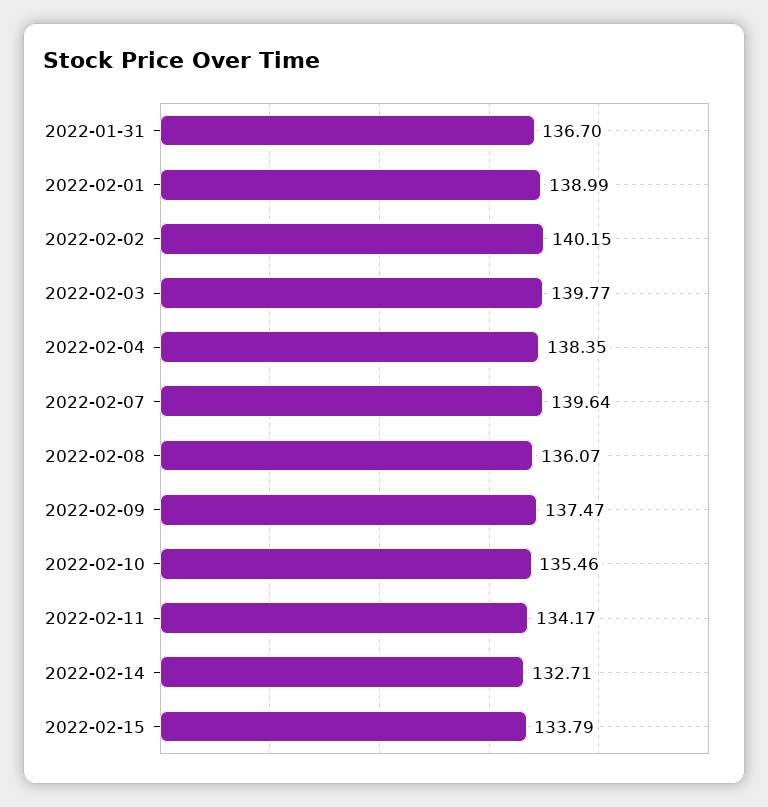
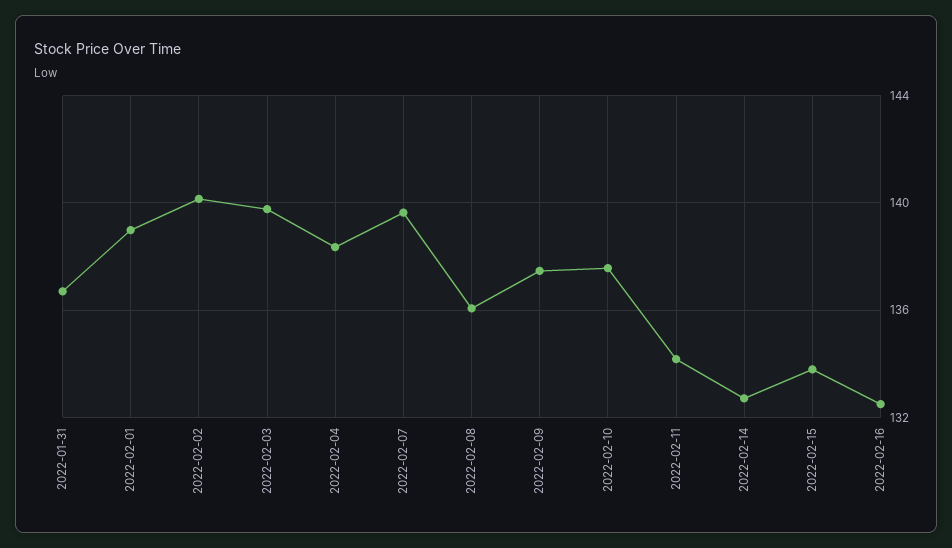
2022-02-10: 135.46 -> 137.5
2022-02-16: none -> 132.5

